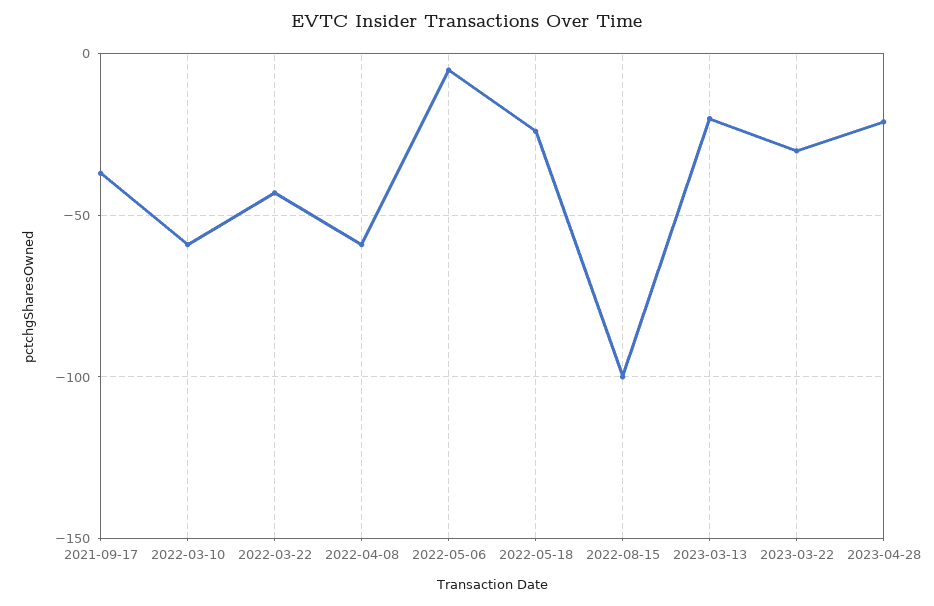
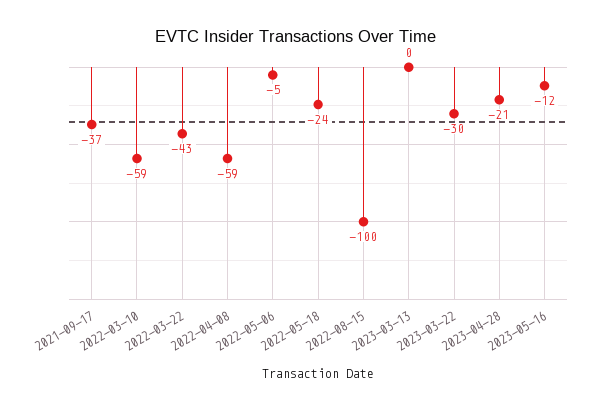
2023-03-13: -20 -> 0
2023-05-16: none -> -12

